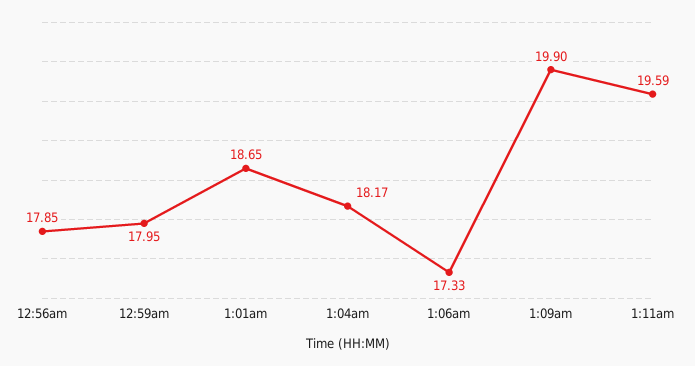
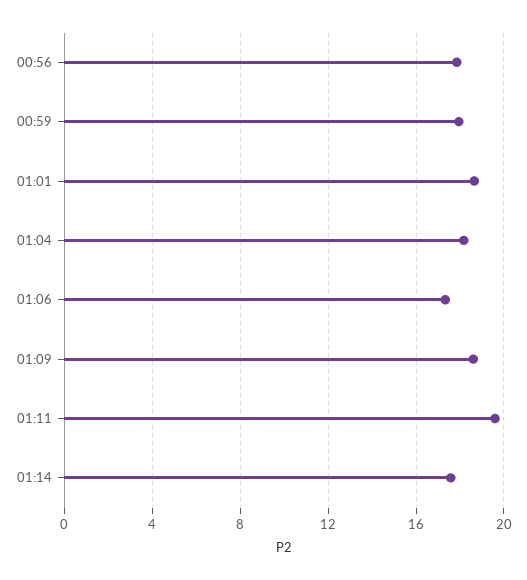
1:09am: 19.9 -> 18.5
01:14: none -> 17.5

